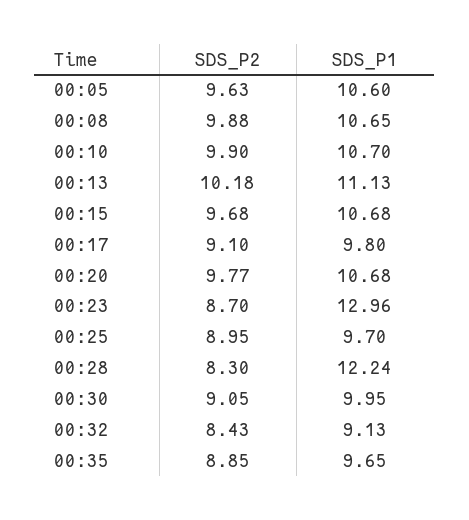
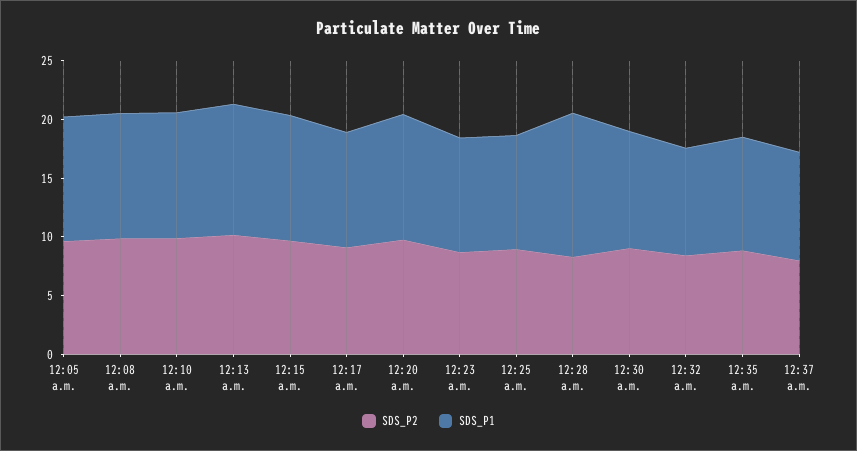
SDS_P1, 00:23: 12.96 -> 10
SDS_P2, 12:37 a.m.: none -> 8
SDS_P1, 12:37 a.m.: none -> 9

